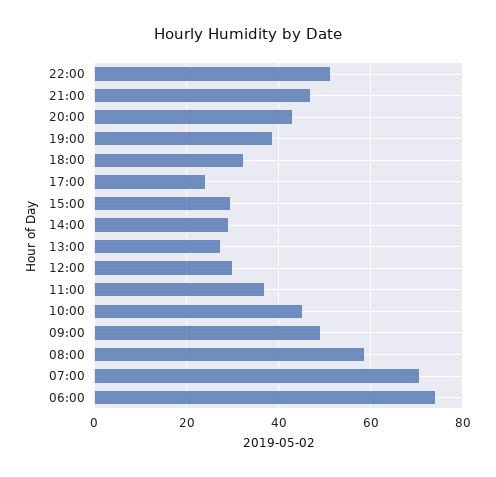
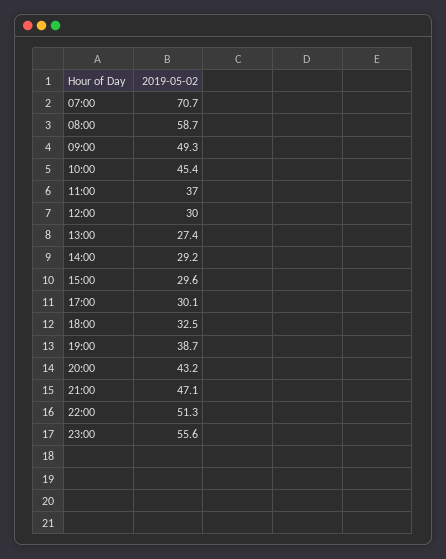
17:00: 24 -> 30.1
06:00: 74 -> none
23:00: none -> 55.6

